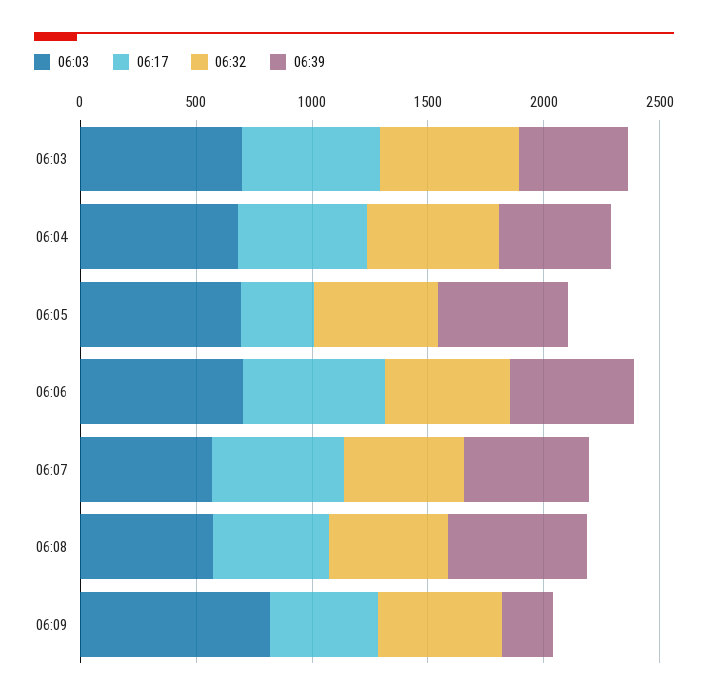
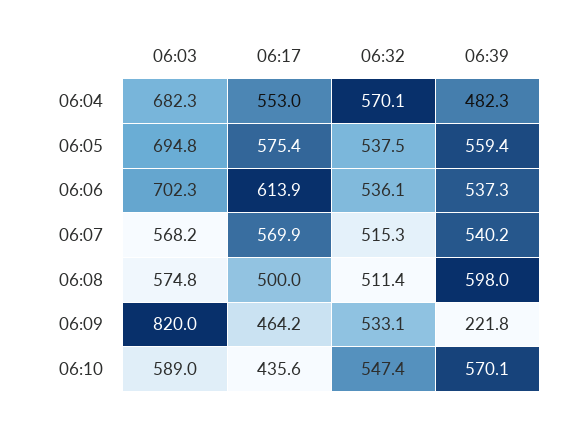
06:03, 06:03: 700 -> none
06:17, 06:03: 600 -> none
06:32, 06:03: 600 -> none
06:39, 06:03: 500 -> none
06:17, 06:05: 300 -> 575.4
06:03, 06:10: none -> 589
06:17, 06:10: none -> 435.6
06:32, 06:10: none -> 547.4
06:39, 06:10: none -> 570.1

